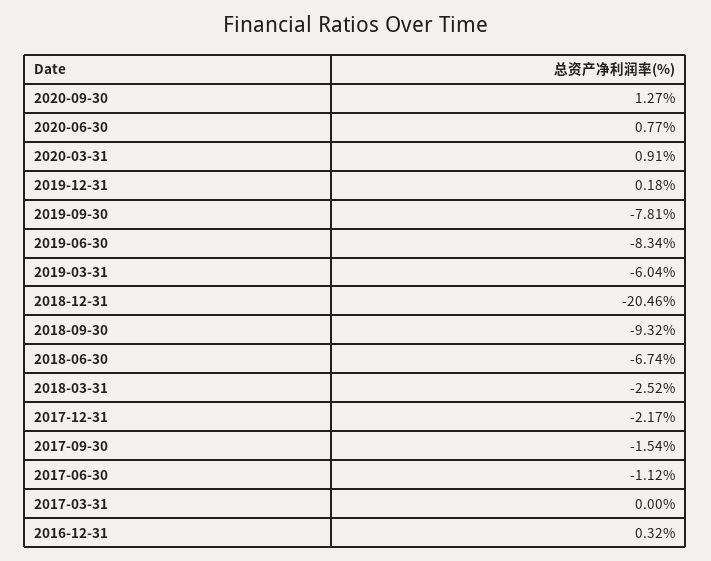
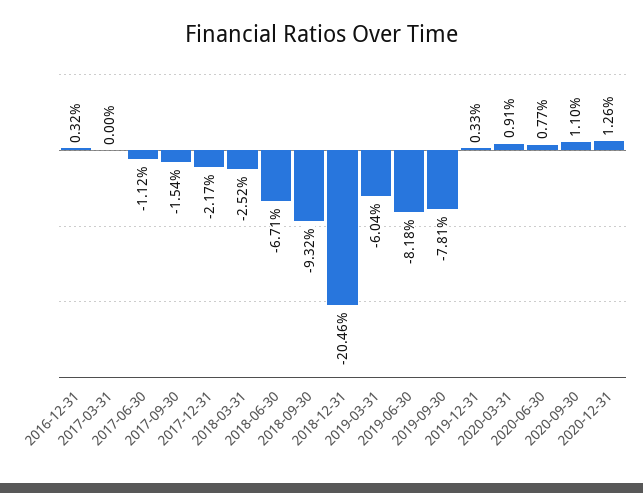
2020-09-30: 1.27 -> 1.1
2019-12-31: 0.18 -> 0.33
2019-06-30: -8.34 -> -8.18
2018-06-30: -6.74 -> -6.71
2020-12-31: none -> 1.26

